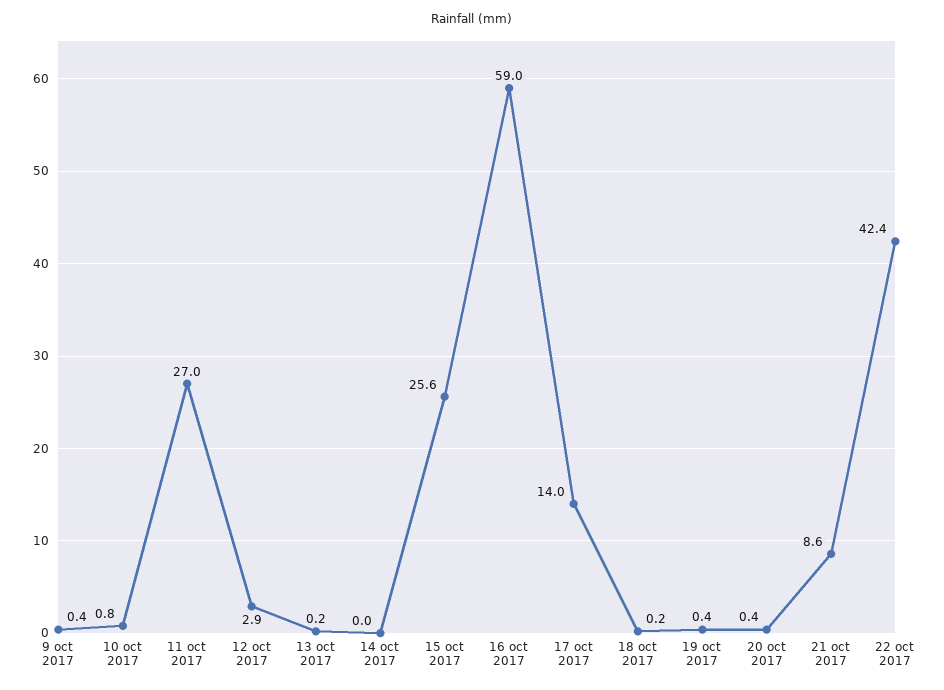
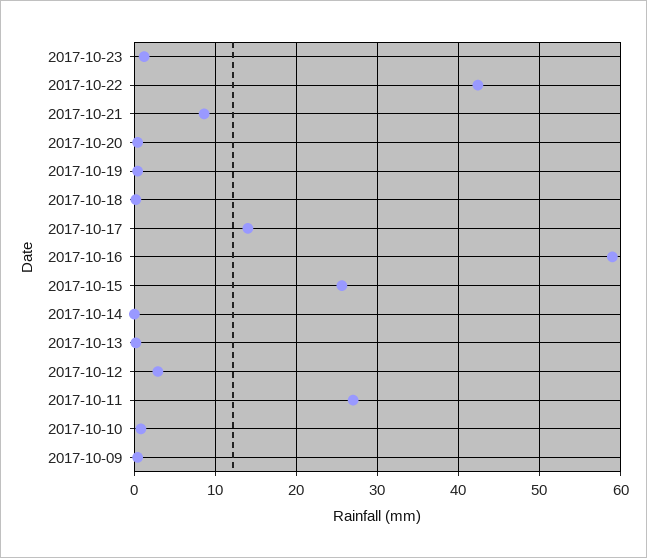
2017-10-23: none -> 1

